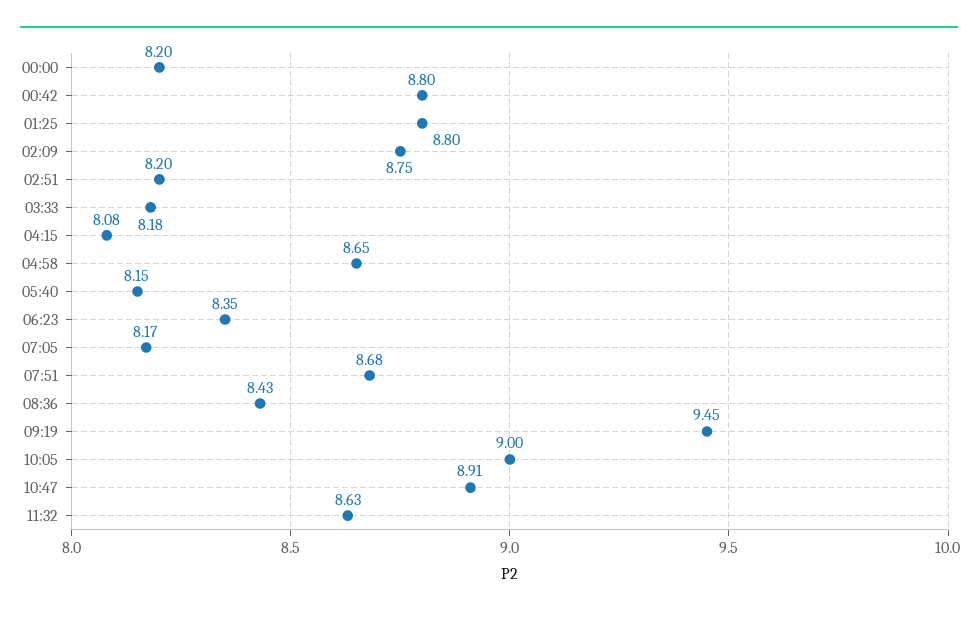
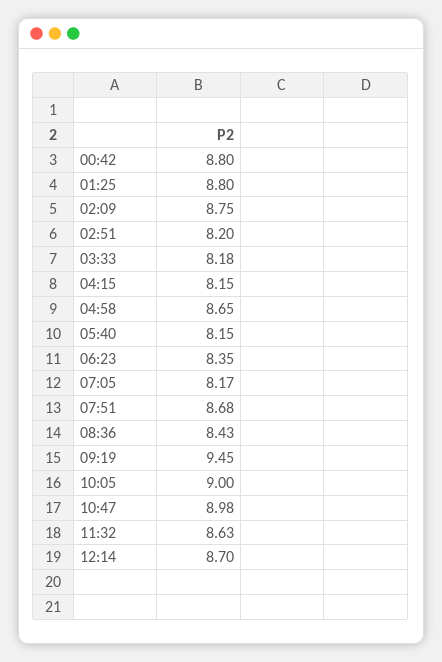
00:00: 8.2 -> none
04:15: 8.08 -> 8.15
10:47: 8.91 -> 8.98
12:14: none -> 8.7

